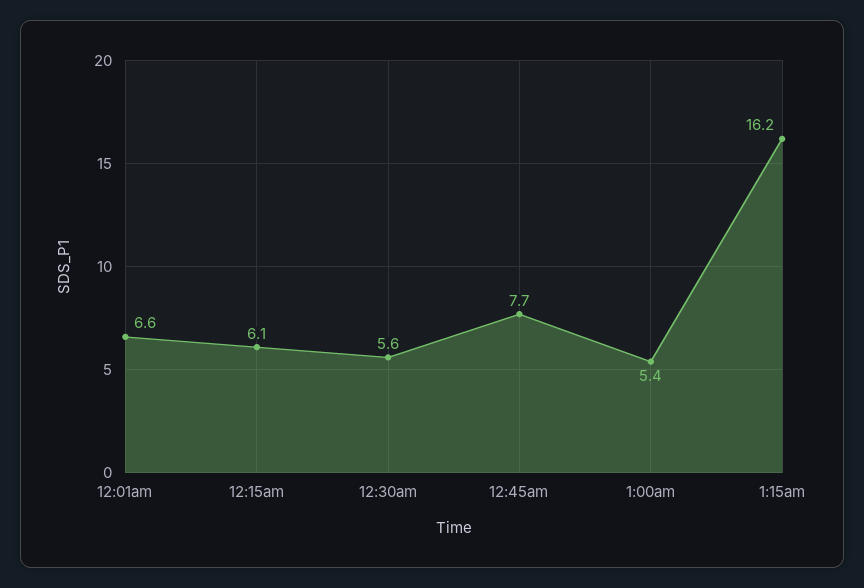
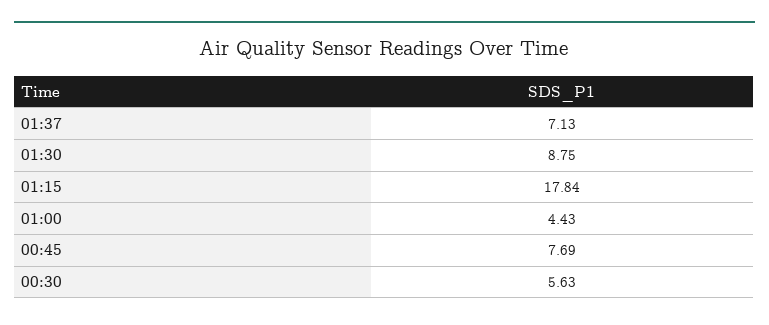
12:01am: 6.6 -> none
12:15am: 6.1 -> none
1:00am: 5.4 -> 4.43
1:15am: 16.2 -> 17.84
01:37: none -> 7.13
01:30: none -> 8.75

